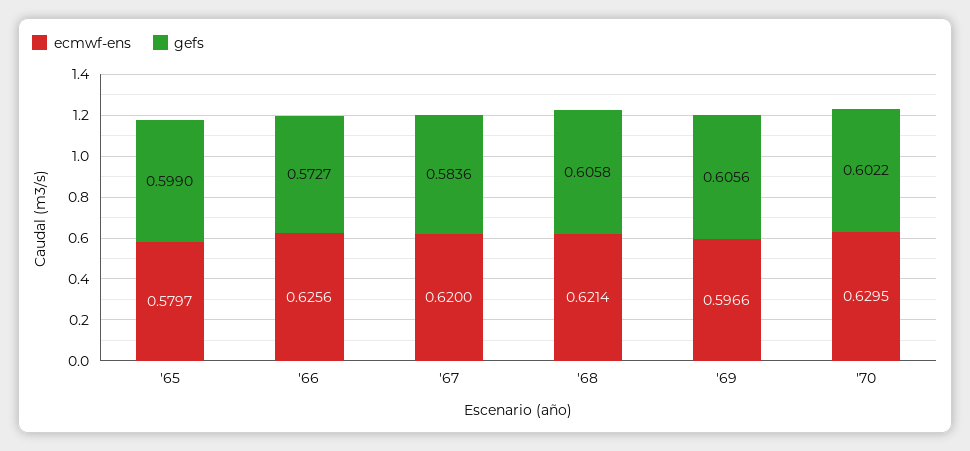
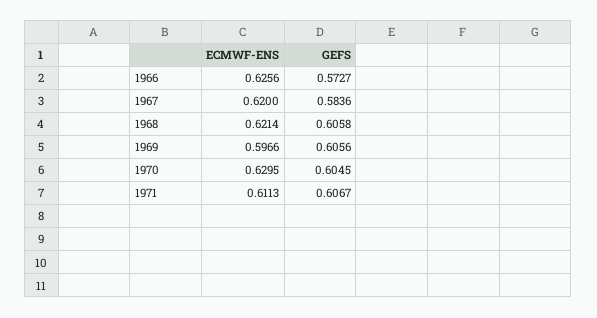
ecmwf-ens, '65: 0.5797 -> none
gefs, '65: 0.599 -> none
gefs, '70: 0.6022 -> 0.6045
ecmwf-ens, 1971: none -> 0.6113
gefs, 1971: none -> 0.6067

